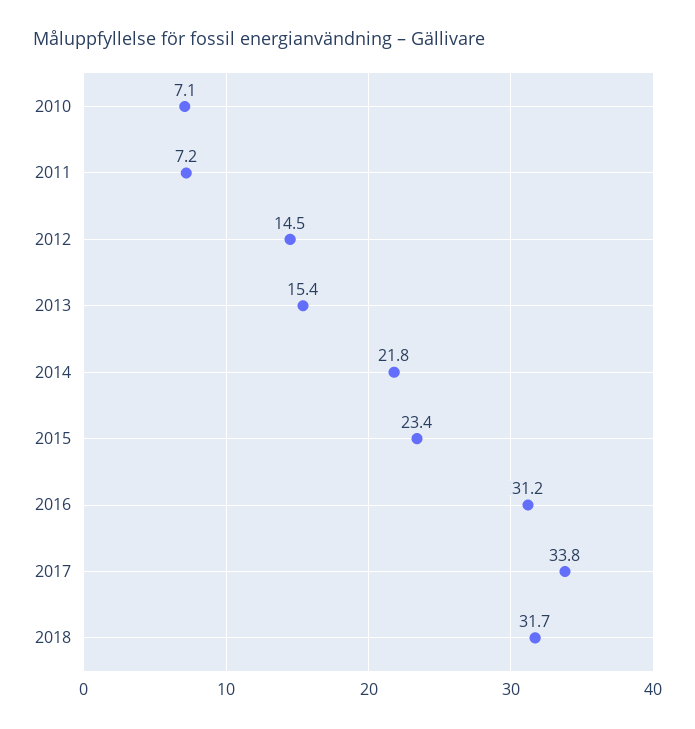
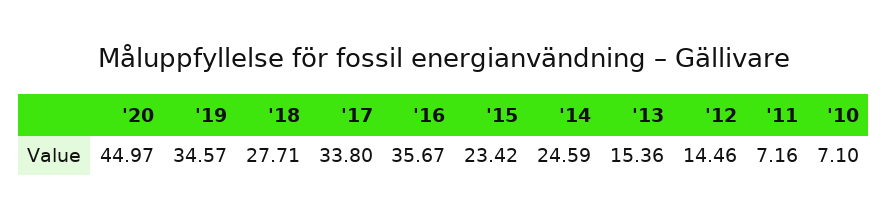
2014: 21.8 -> 24.59
2016: 31.2 -> 35.67
2018: 31.7 -> 27.71
'20: none -> 44.97
'19: none -> 34.57

